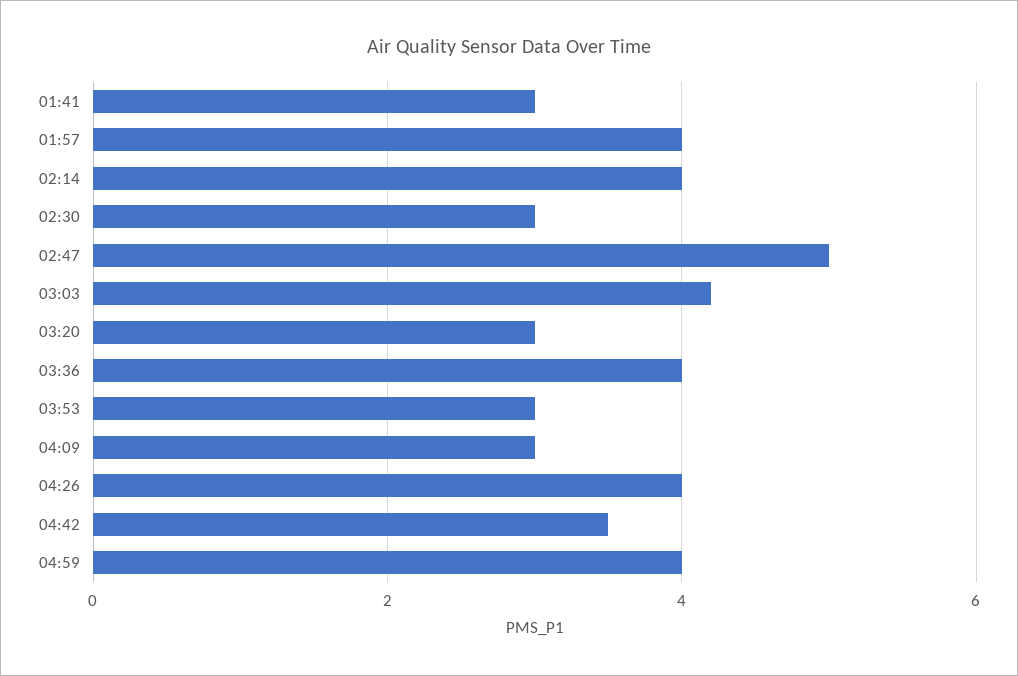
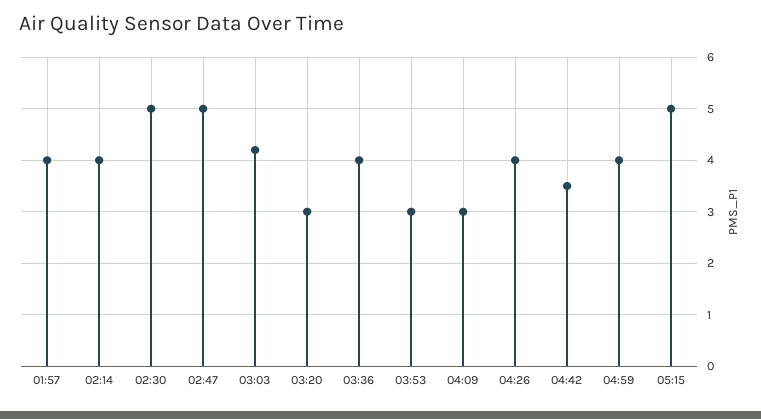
01:41: 3 -> none
02:30: 3 -> 5
05:15: none -> 5

